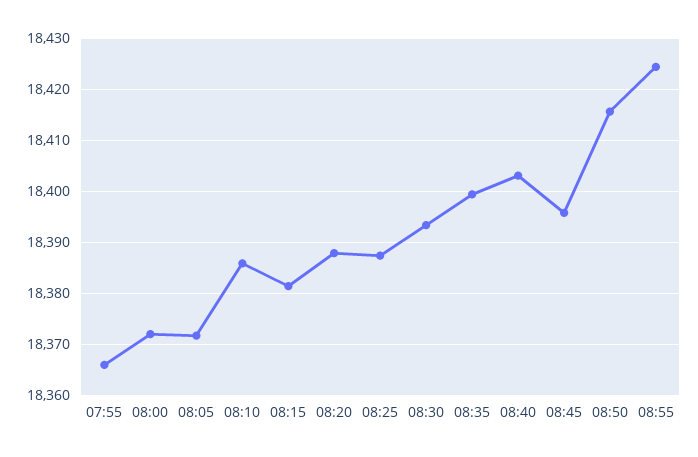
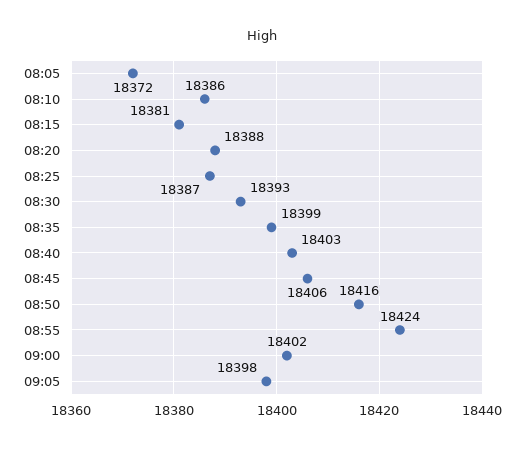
07:55: 18366 -> none
08:00: 18372 -> none
08:45: 18396 -> 18406
09:00: none -> 18402
09:05: none -> 18398

